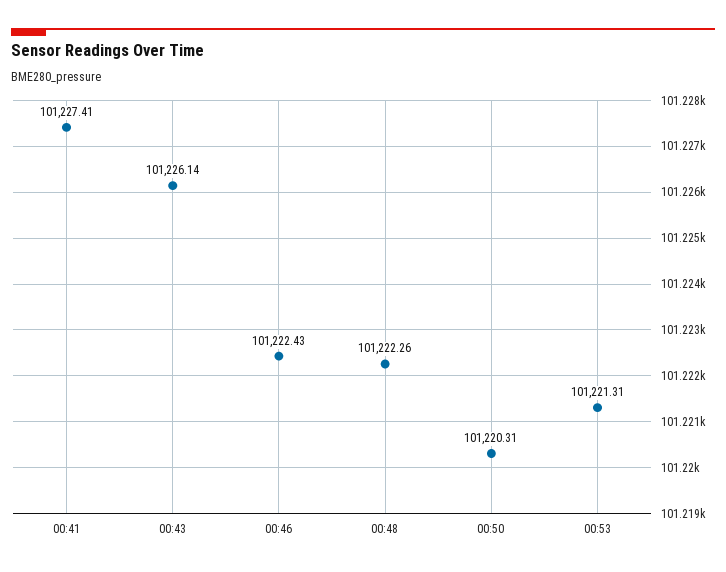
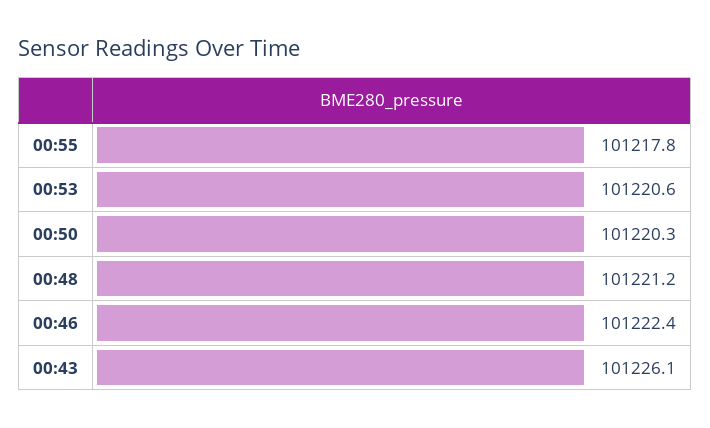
00:41: 101227.41 -> none
00:48: 101222.26 -> 101221.2
00:53: 101221.31 -> 101220.6
00:55: none -> 101217.8

